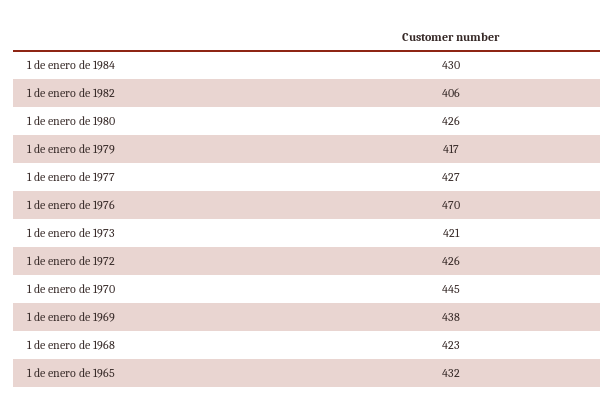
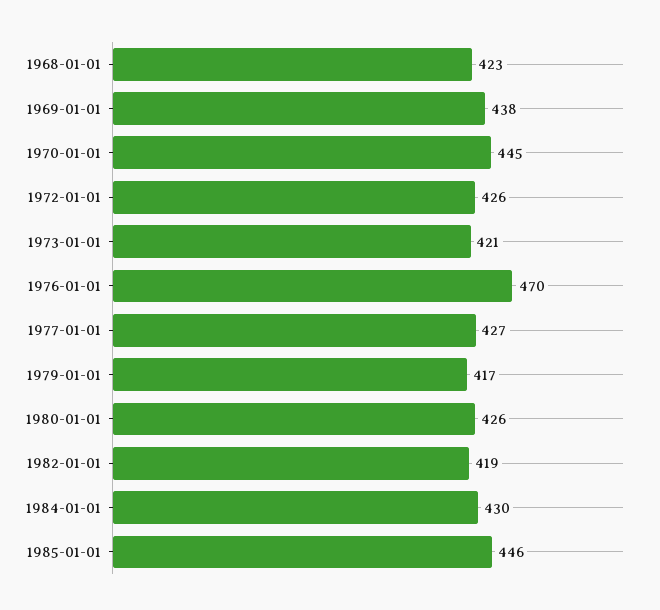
1 de enero de 1982: 406 -> 419
1 de enero de 1965: 432 -> none
1985-01-01: none -> 446

